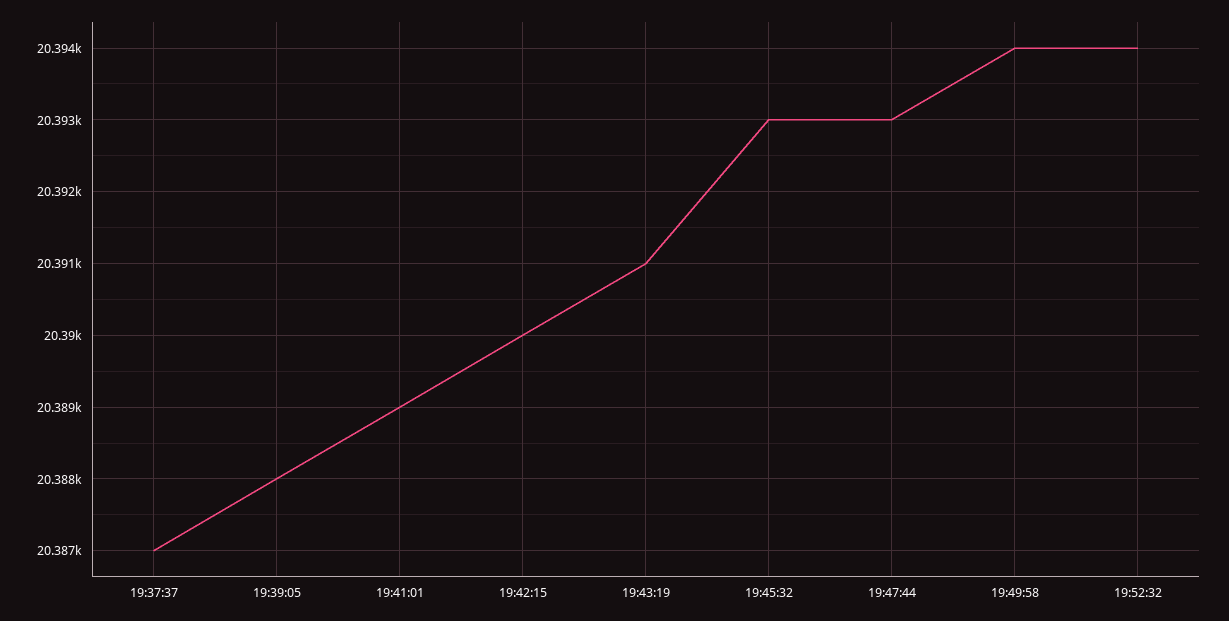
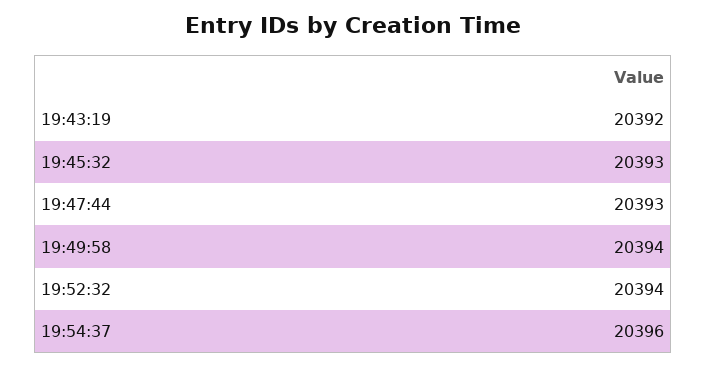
19:37:37: 20387 -> none
19:39:05: 20388 -> none
19:41:01: 20389 -> none
19:42:15: 20390 -> none
19:43:19: 20391 -> 20392
19:54:37: none -> 20396

